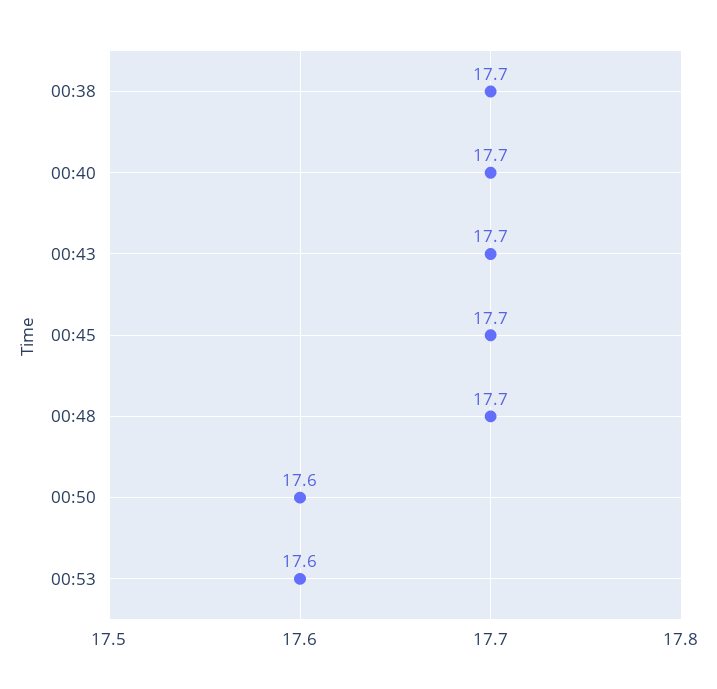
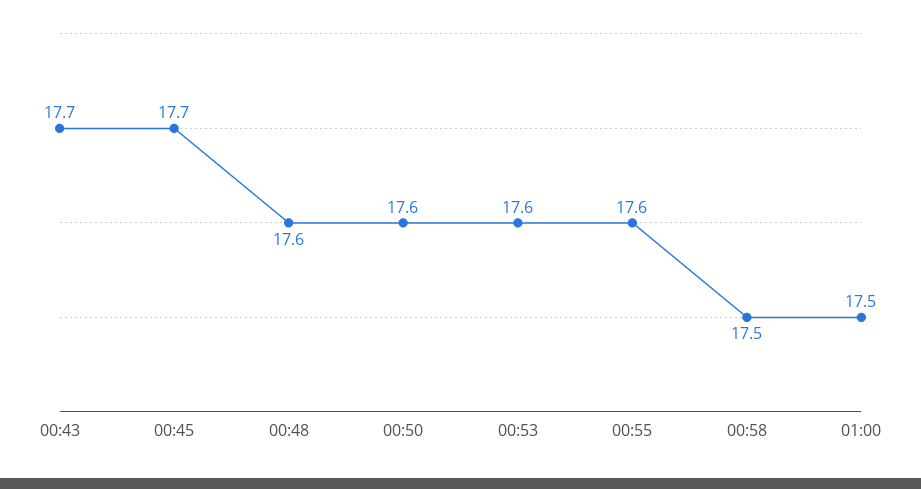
00:38: 17.7 -> none
00:40: 17.7 -> none
00:48: 17.7 -> 17.6
00:55: none -> 17.6
00:58: none -> 17.5
01:00: none -> 17.5

